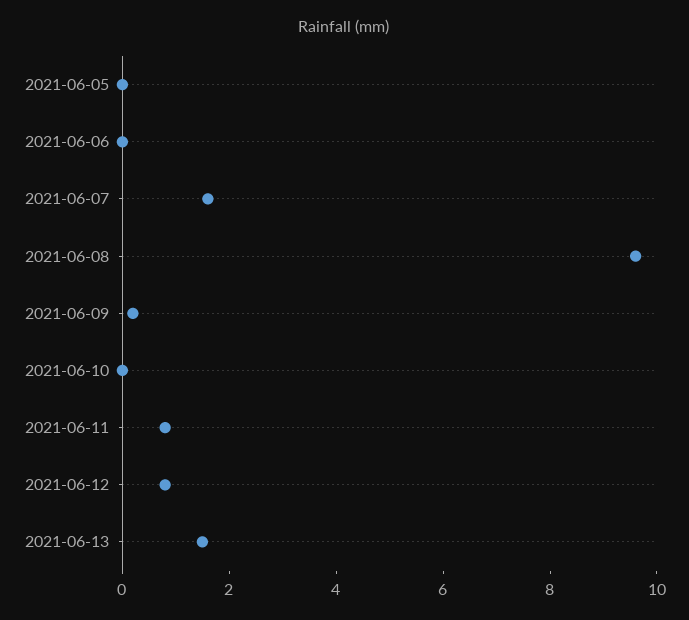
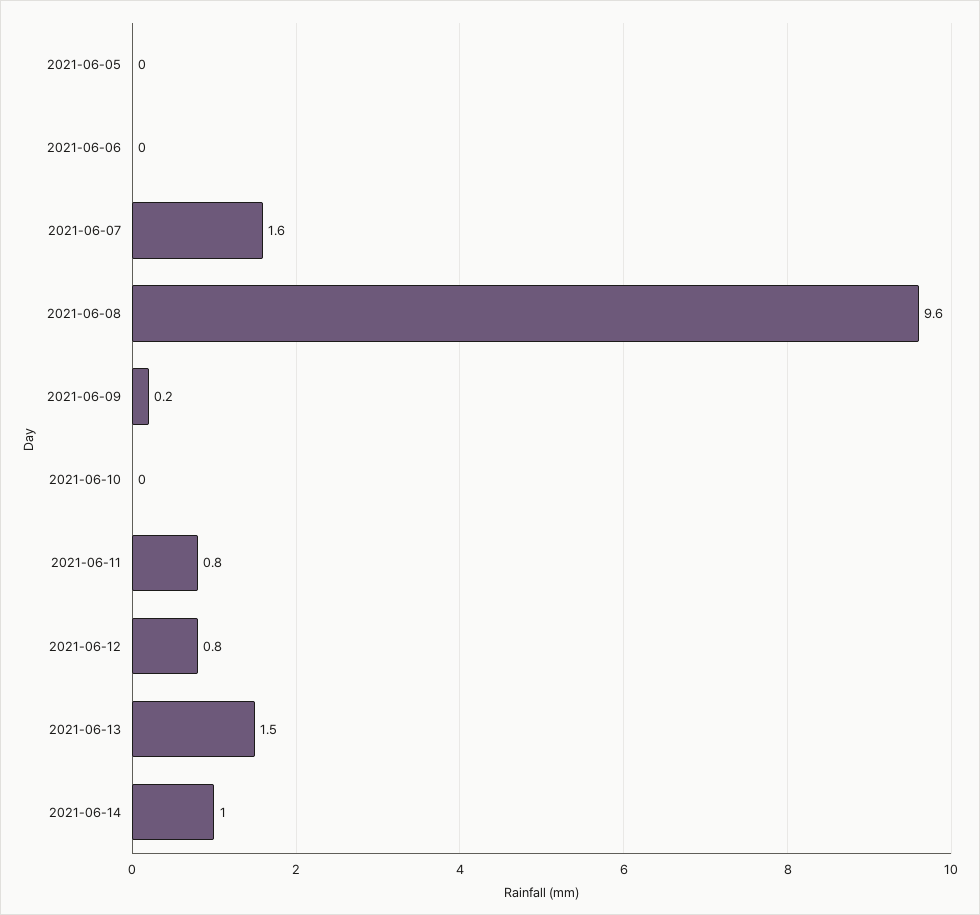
2021-06-14: none -> 1

